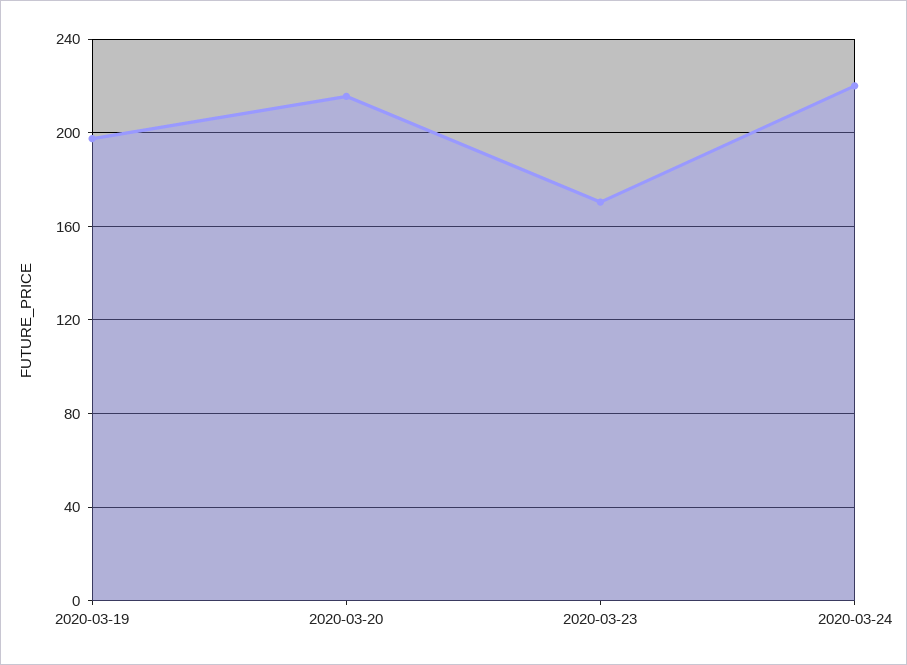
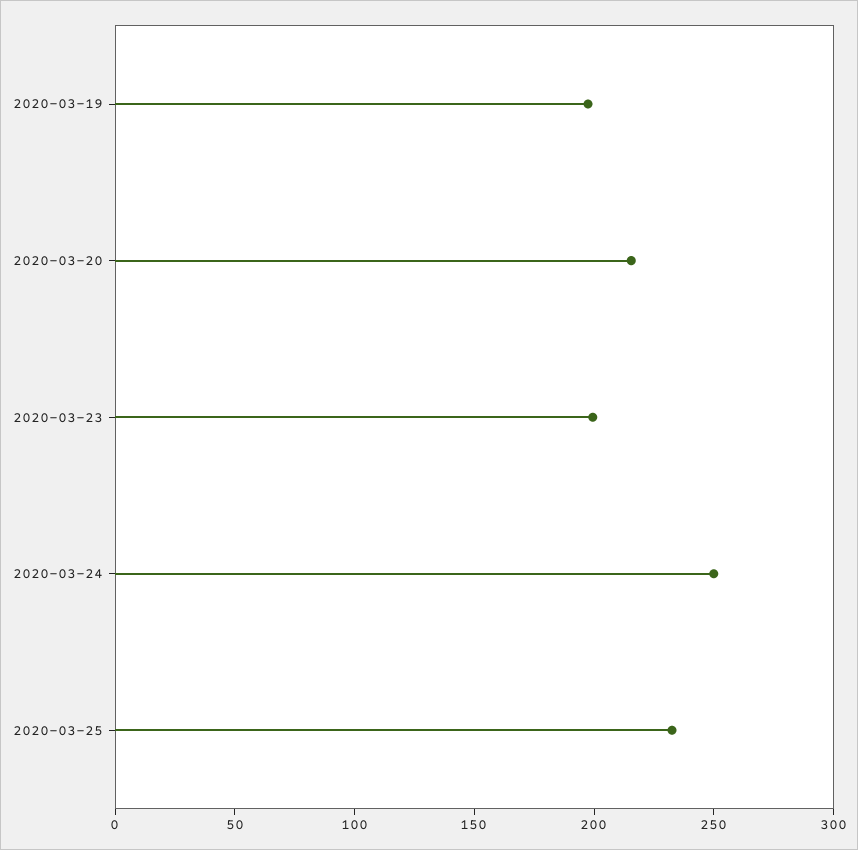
2020-03-23: 170 -> 200
2020-03-24: 220 -> 250
2020-03-25: none -> 230

